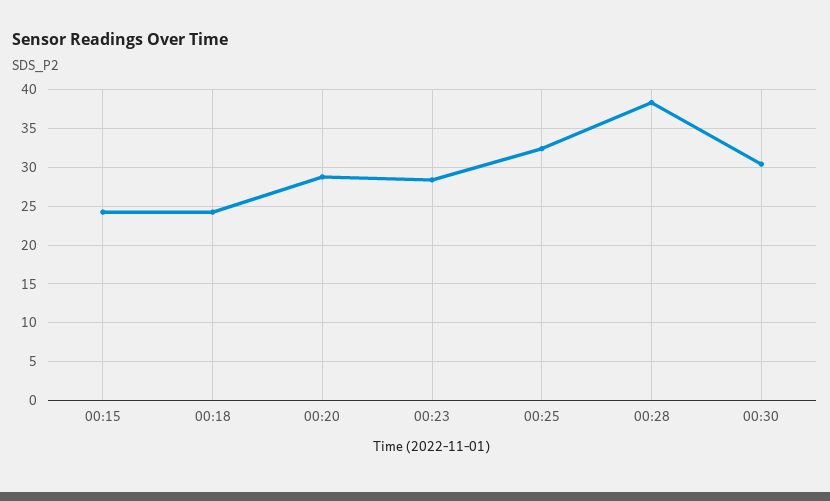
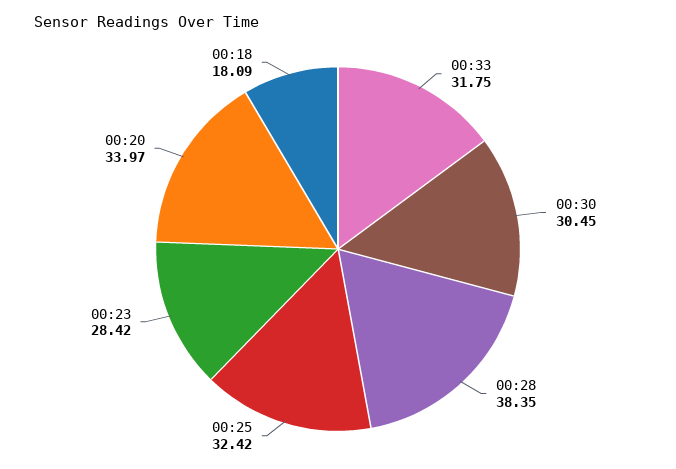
00:15: 24 -> none
00:18: 24 -> 18.09
00:20: 29 -> 33.97
00:33: none -> 31.75

